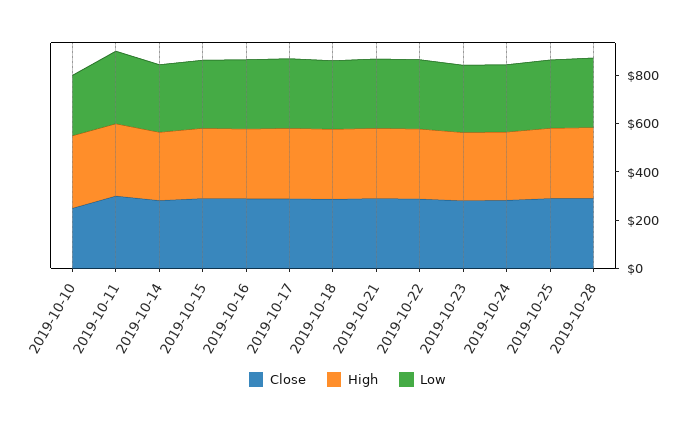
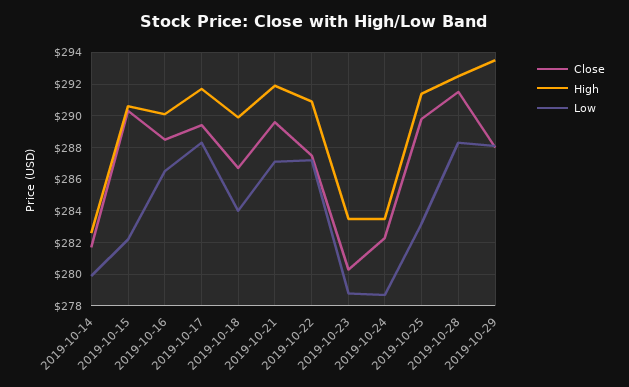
Close, 2019-10-10: 250 -> none
High, 2019-10-10: 300 -> none
Low, 2019-10-10: 250 -> none
Close, 2019-10-11: 300 -> none
High, 2019-10-11: 300 -> none
Low, 2019-10-11: 300 -> none
Close, 2019-10-29: none -> 288
High, 2019-10-29: none -> 293.5
Low, 2019-10-29: none -> 288

